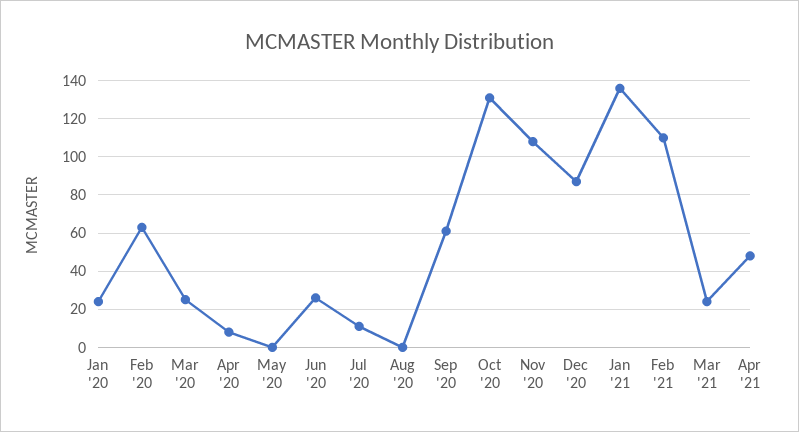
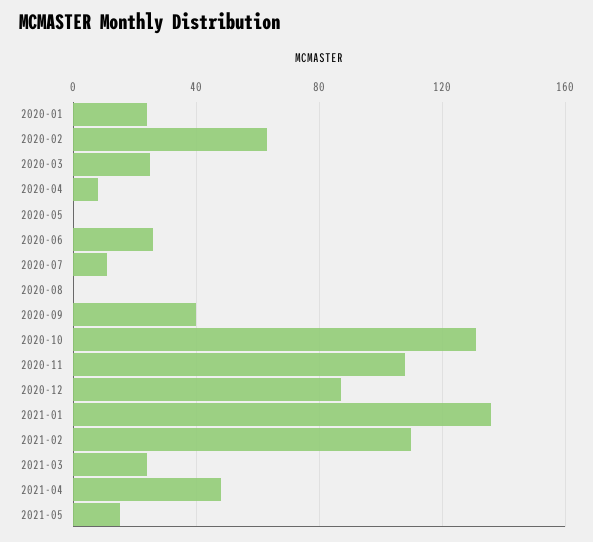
Sep '20: 60 -> 40
2021-05: none -> 15

